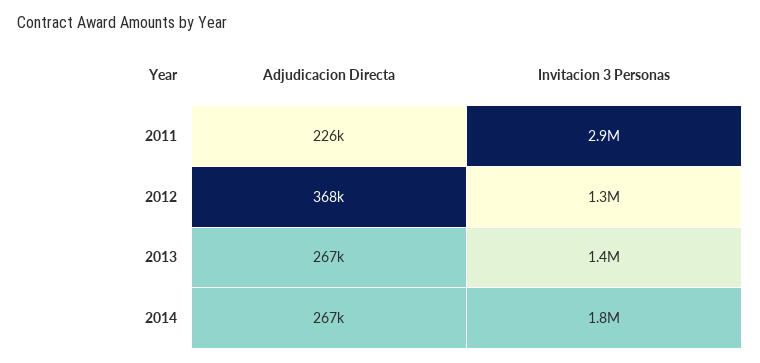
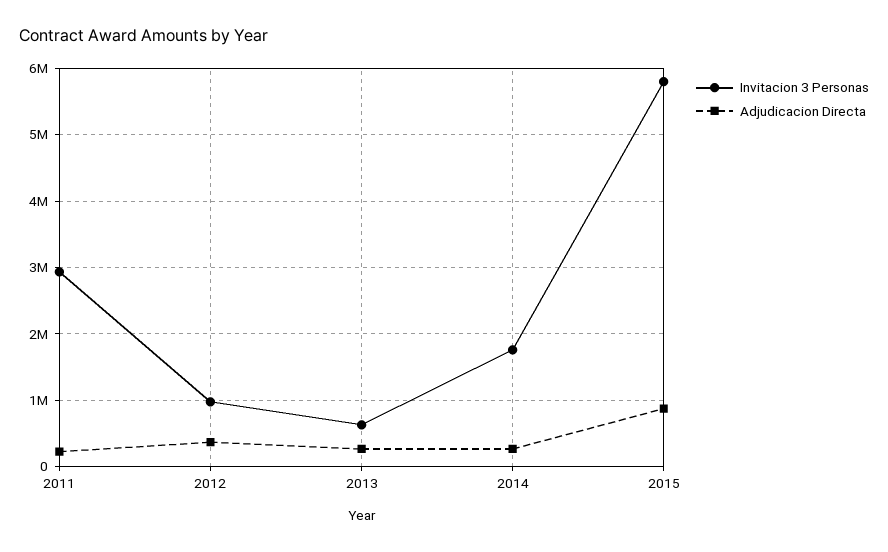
Invitacion 3 Personas, 2012: 1300000 -> 1000000
Invitacion 3 Personas, 2013: 1400000 -> 600000
Invitacion 3 Personas, 2015: none -> 5800000
Adjudicacion Directa, 2015: none -> 900000

